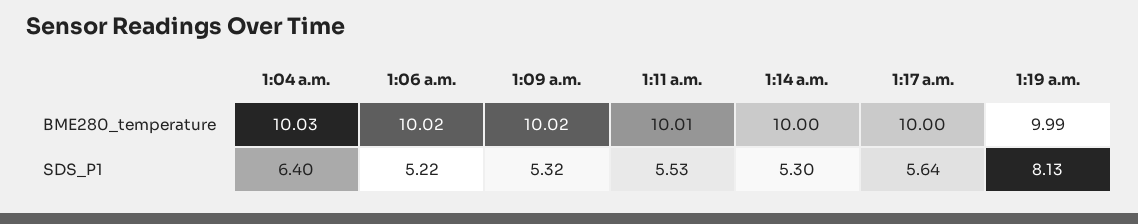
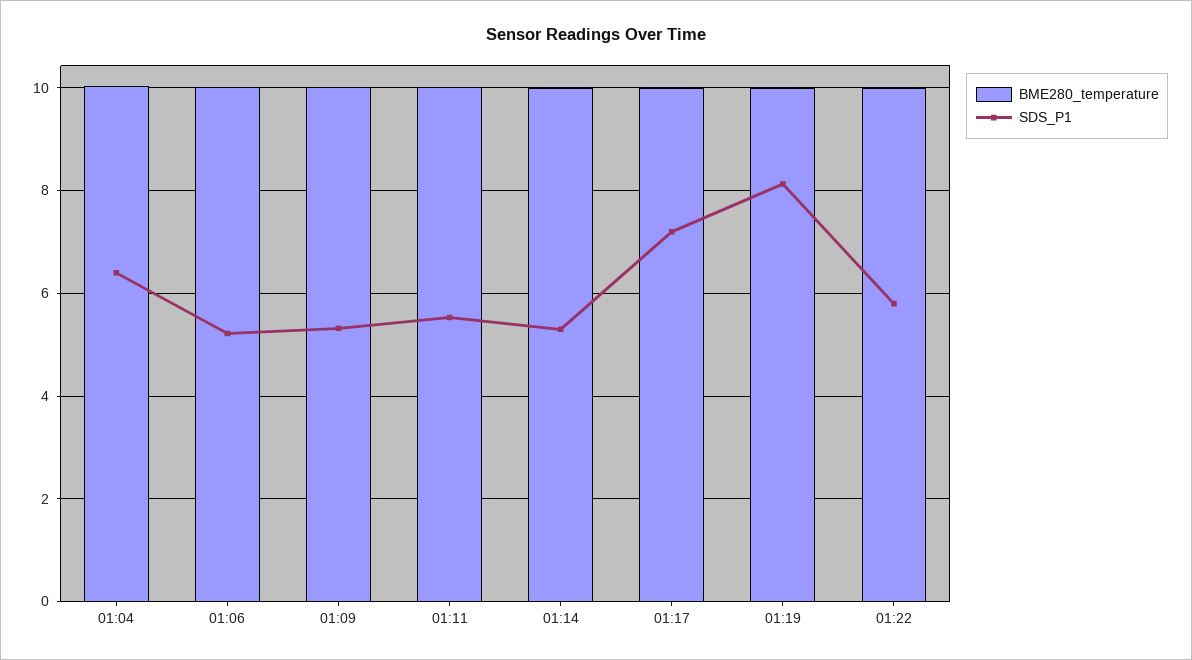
SDS_P1, 1:17 a.m.: 5.64 -> 7.2
BME280_temperature, 01:22: none -> 10
SDS_P1, 01:22: none -> 5.8

